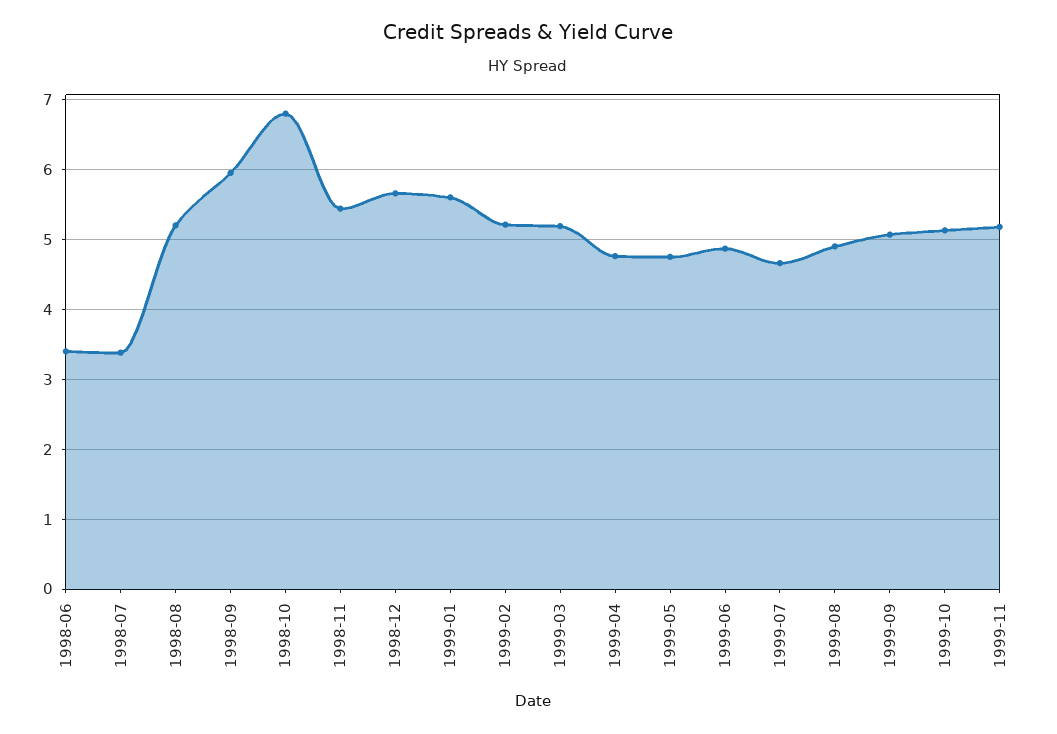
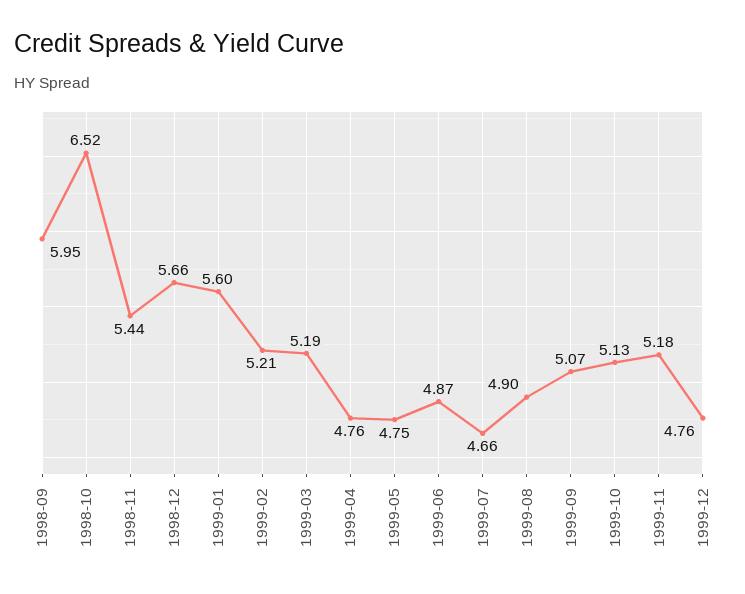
1998-06: 3.4 -> none
1998-07: 3.4 -> none
1998-08: 5.2 -> none
1998-10: 6.8 -> 6.52
1999-12: none -> 4.76

